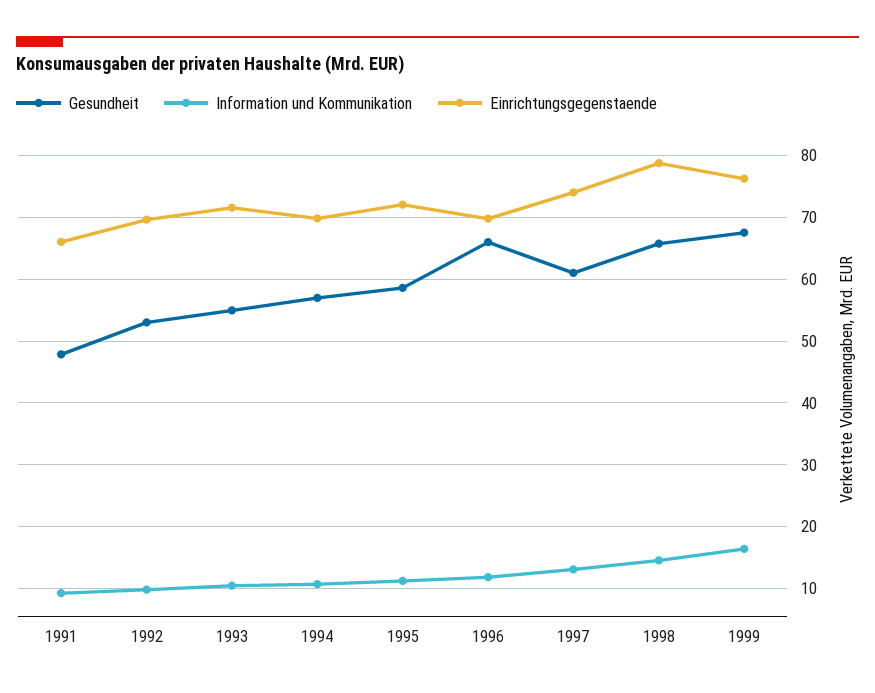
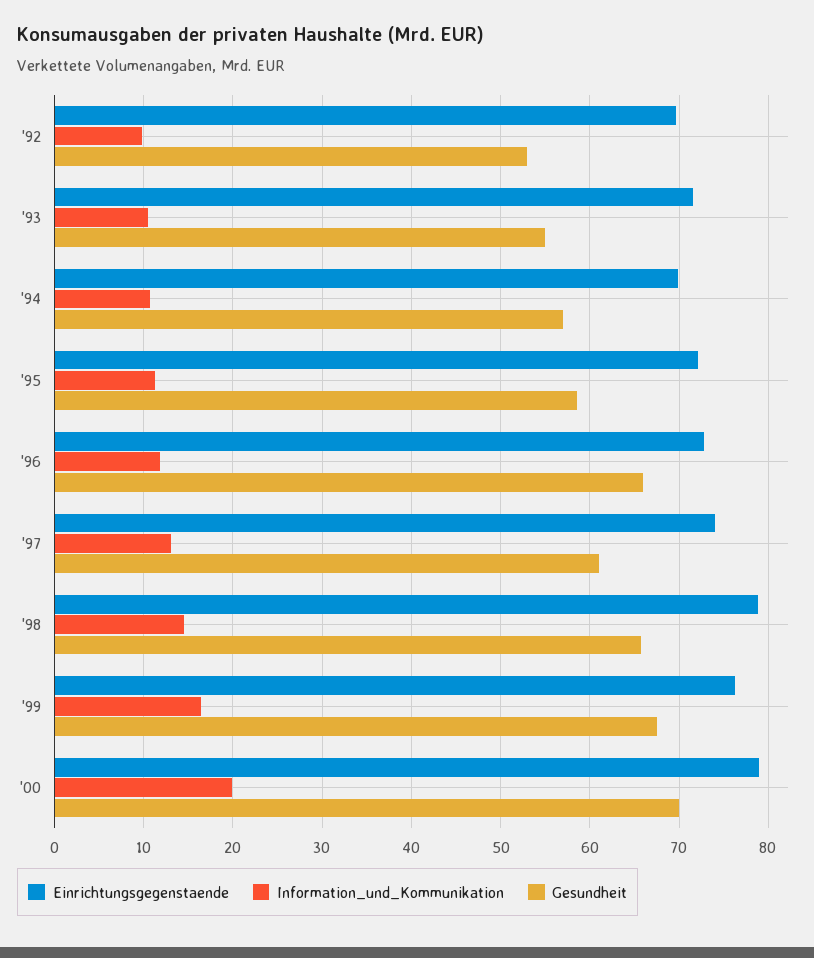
Gesundheit, 1991: 48 -> none
Information und Kommunikation, 1991: 9 -> none
Einrichtungsgegenstaende, 1991: 66 -> none
Einrichtungsgegenstaende, 1996: 70 -> 73
Einrichtungsgegenstaende, '00: none -> 79
Information und Kommunikation, '00: none -> 20
Gesundheit, '00: none -> 70

